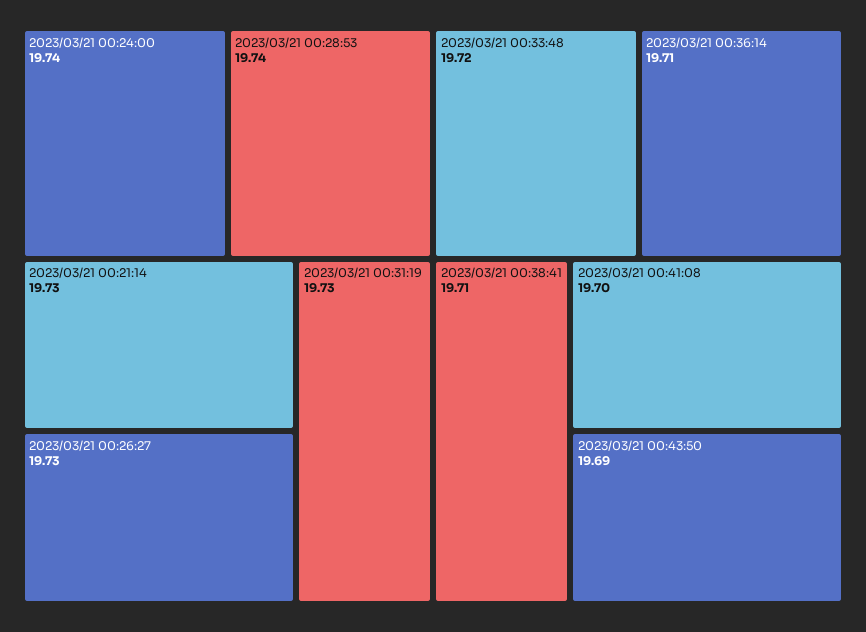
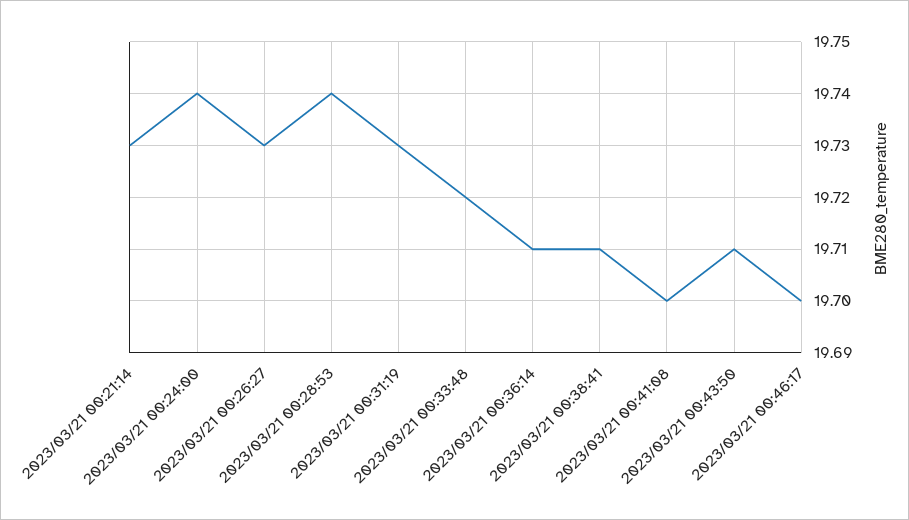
2023/03/21 00:43:50: 19.69 -> 19.71
2023/03/21 00:46:17: none -> 19.7

